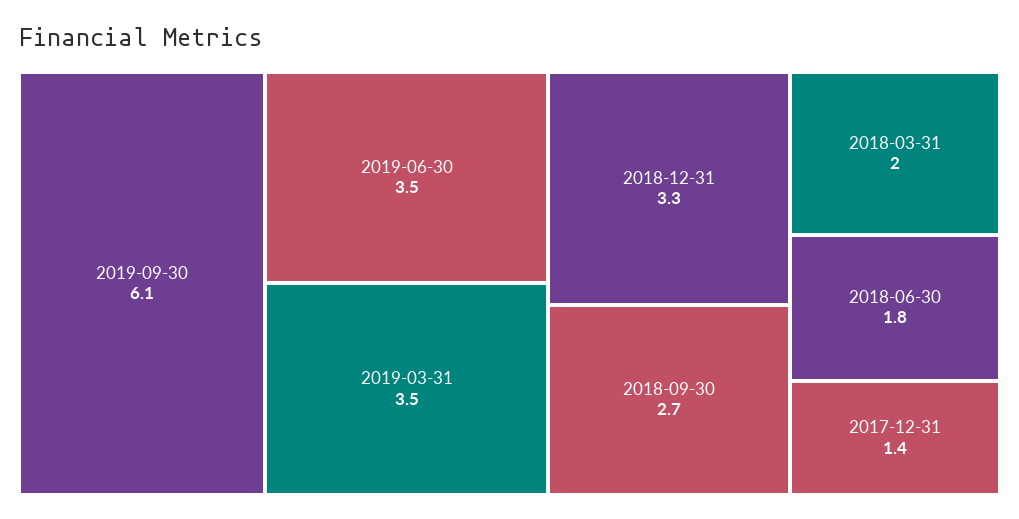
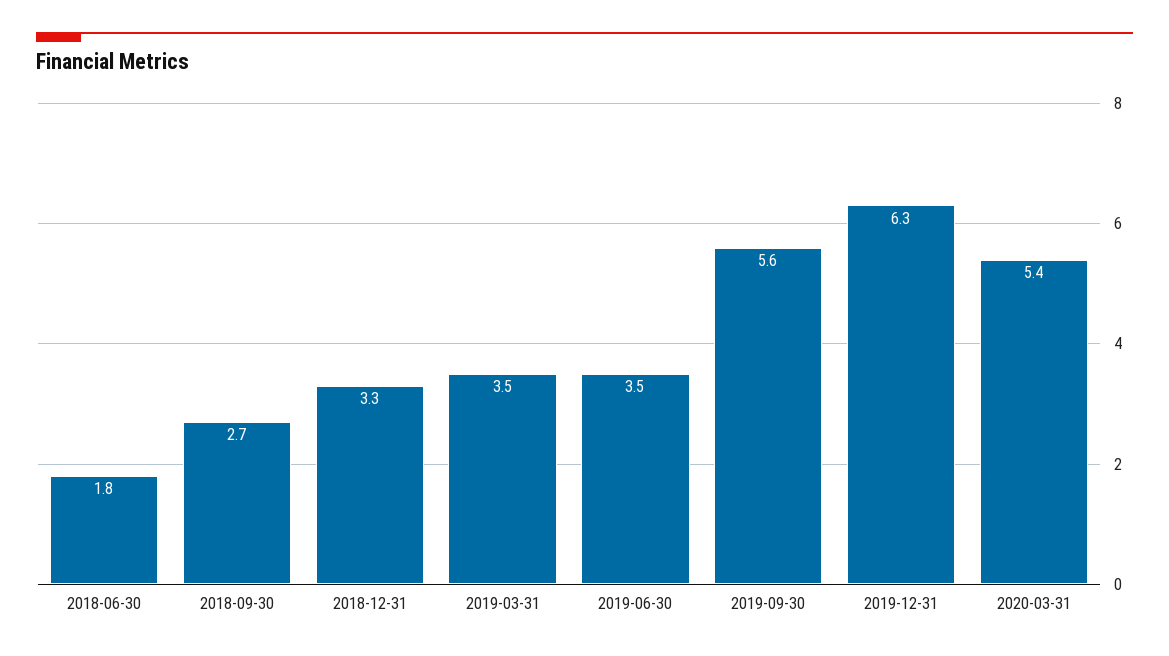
2019-09-30: 6.1 -> 5.6
2018-03-31: 2 -> none
2017-12-31: 1.4 -> none
2019-12-31: none -> 6.3
2020-03-31: none -> 5.4

